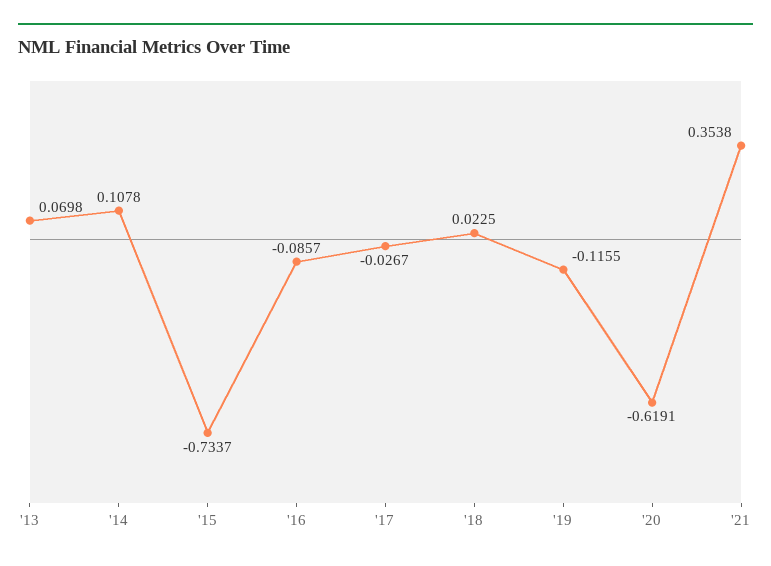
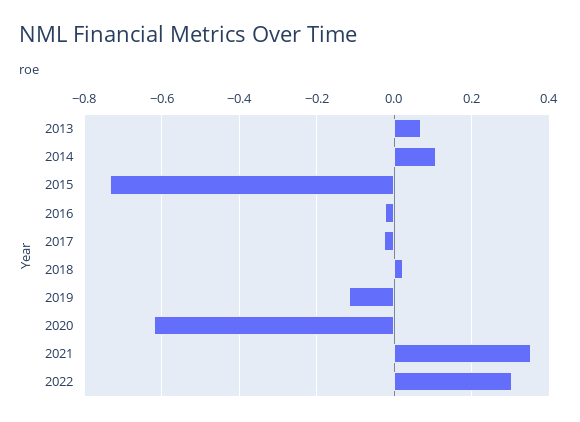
'16: -0.0857 -> -0.02
2022: none -> 0.3

